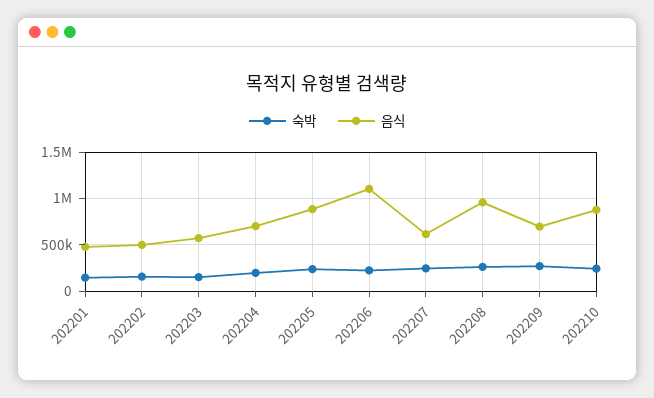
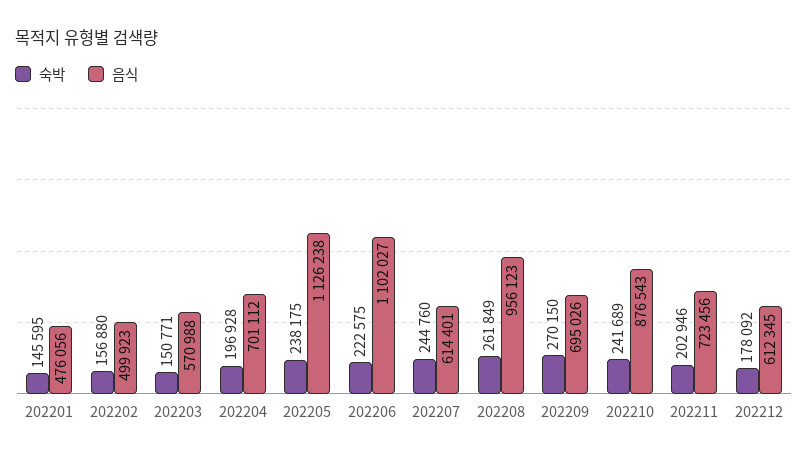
음식, 202205: 900000 -> 1126238
숙박, 202211: none -> 202946
음식, 202211: none -> 723456
숙박, 202212: none -> 178092
음식, 202212: none -> 612345

